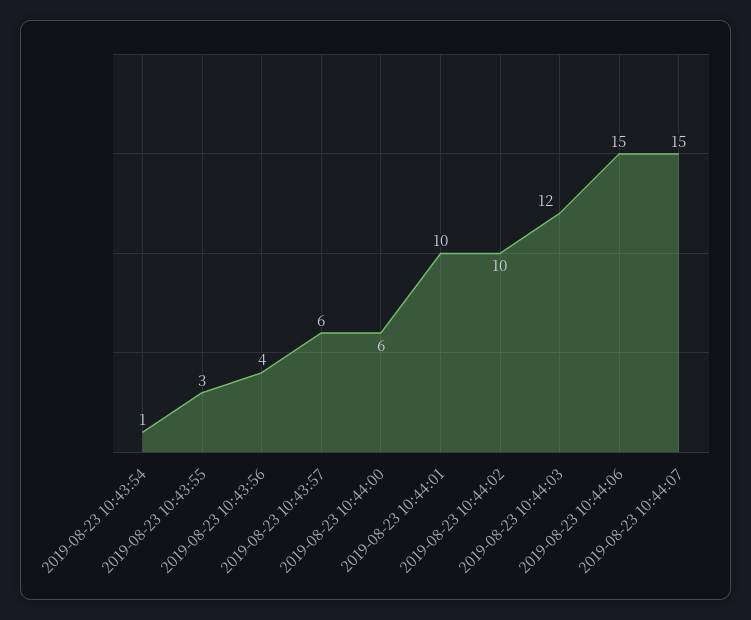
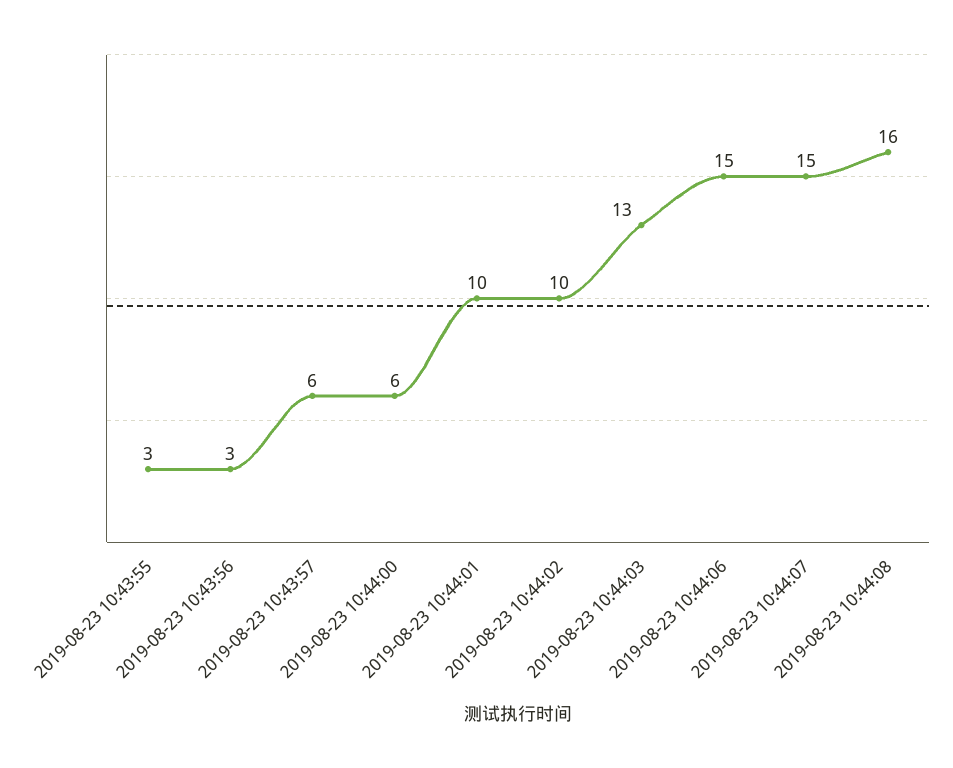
2019-08-23 10:43:54: 1 -> none
2019-08-23 10:43:56: 4 -> 3
2019-08-23 10:44:03: 12 -> 13
2019-08-23 10:44:08: none -> 16

